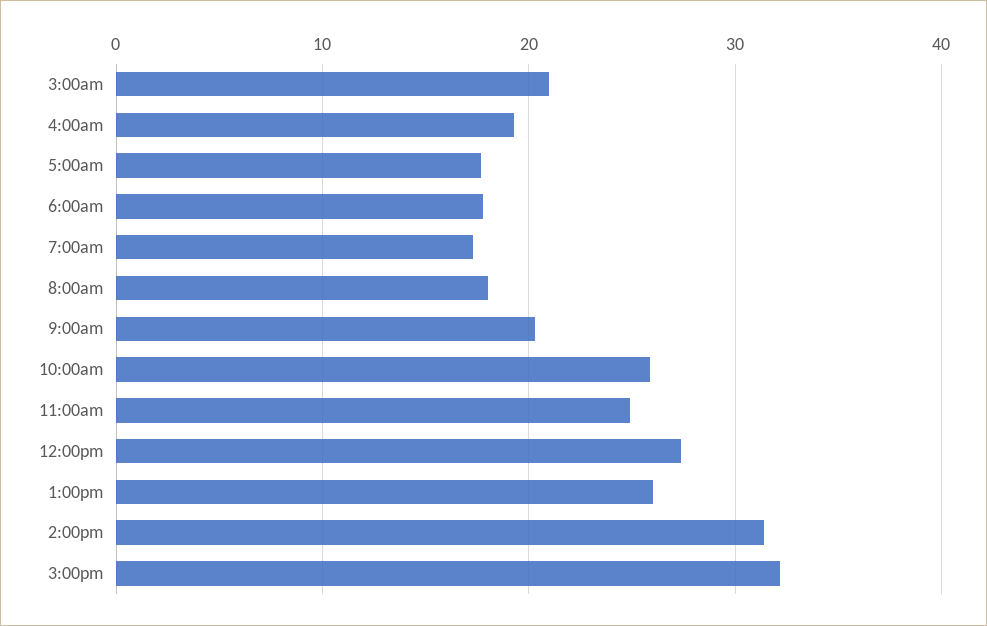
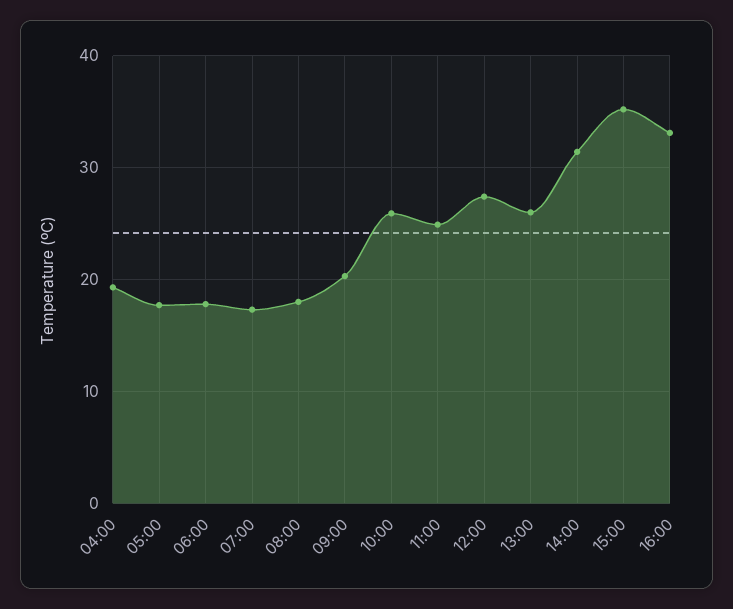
3:00am: 21 -> none
3:00pm: 32 -> 35
16:00: none -> 33

